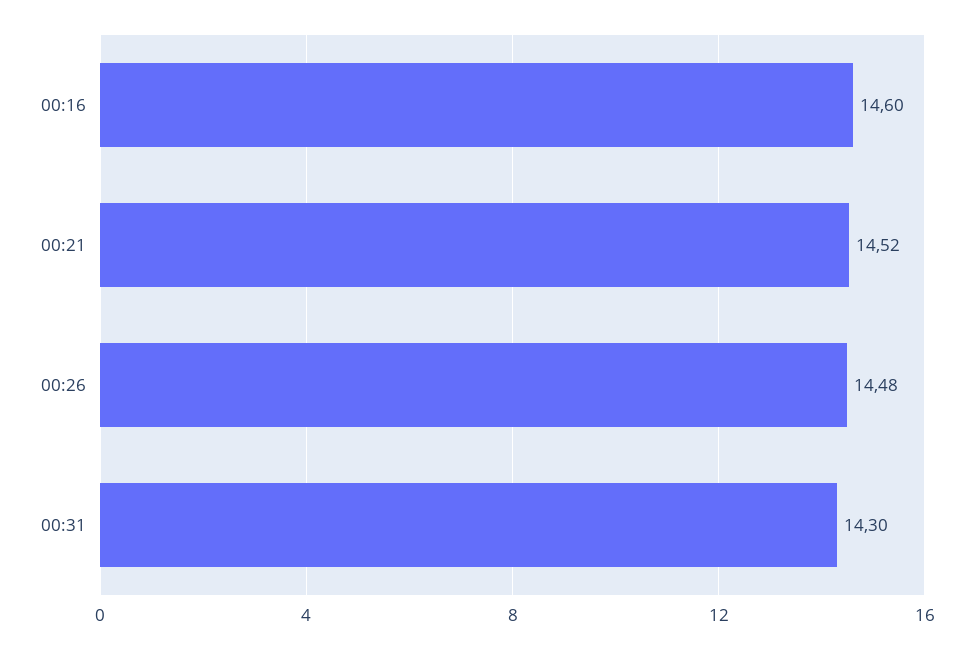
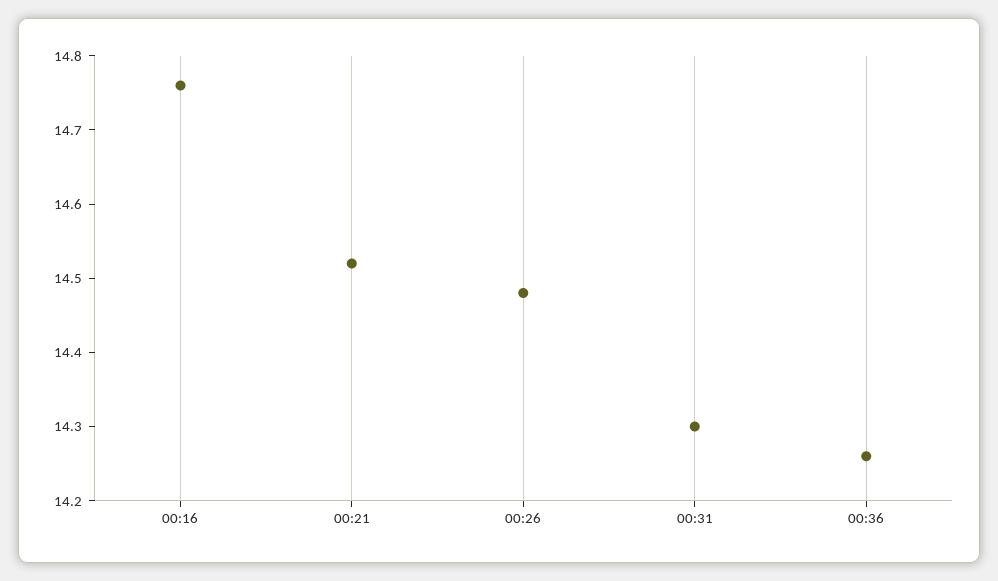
00:16: 14.6 -> 14.75
00:36: none -> 14.25

